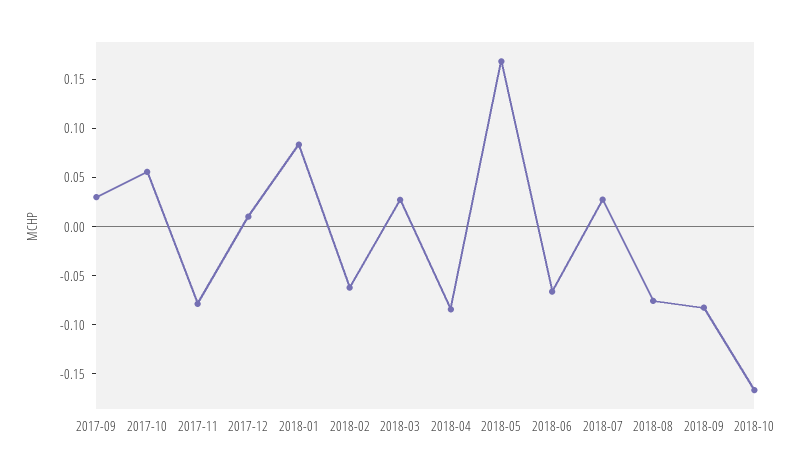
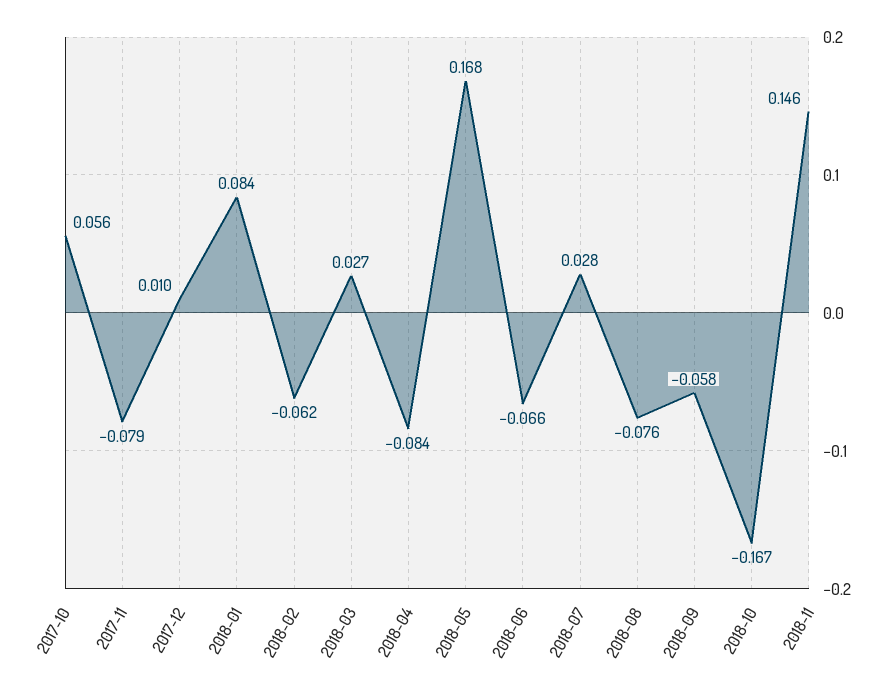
2017-09: 0.03 -> none
2018-09: -0.08 -> -0.058
2018-11: none -> 0.146

